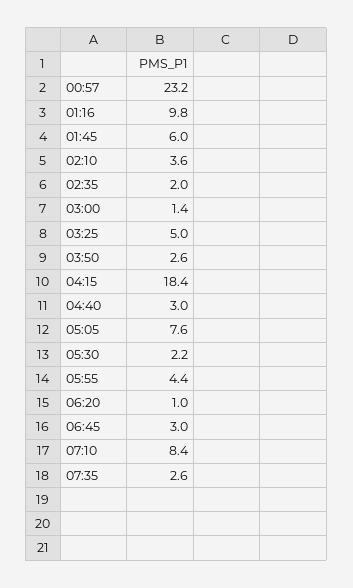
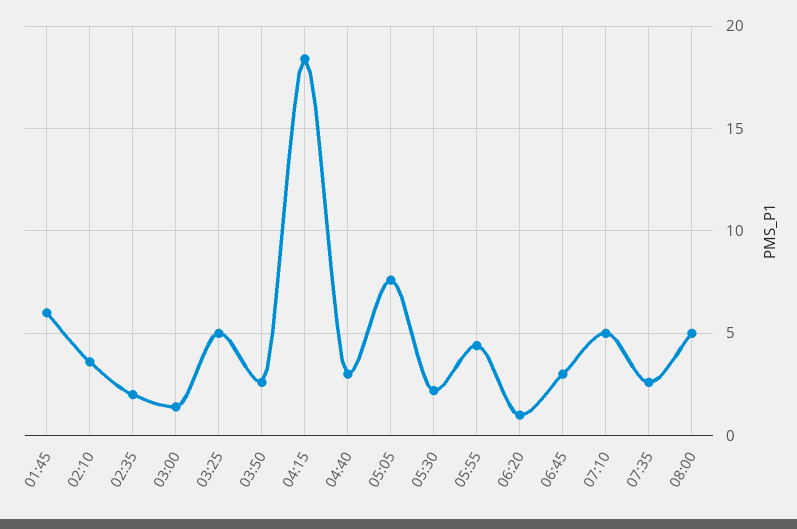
00:57: 23.2 -> none
01:16: 9.8 -> none
07:10: 8.4 -> 5
08:00: none -> 5

